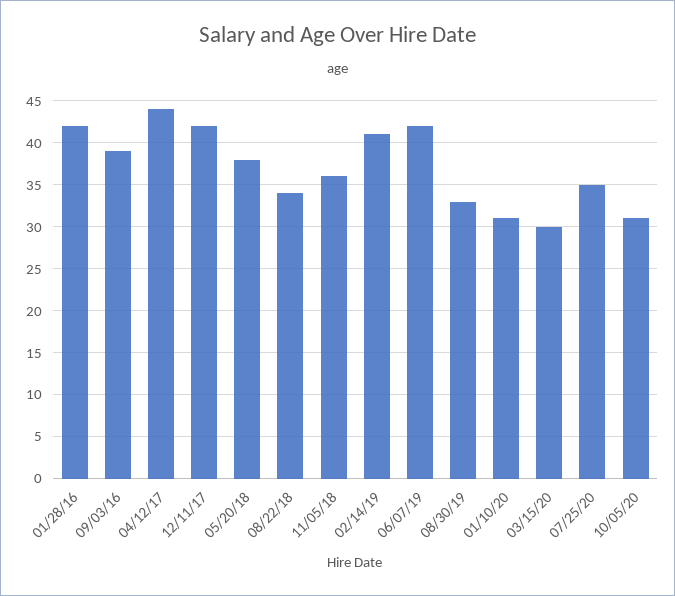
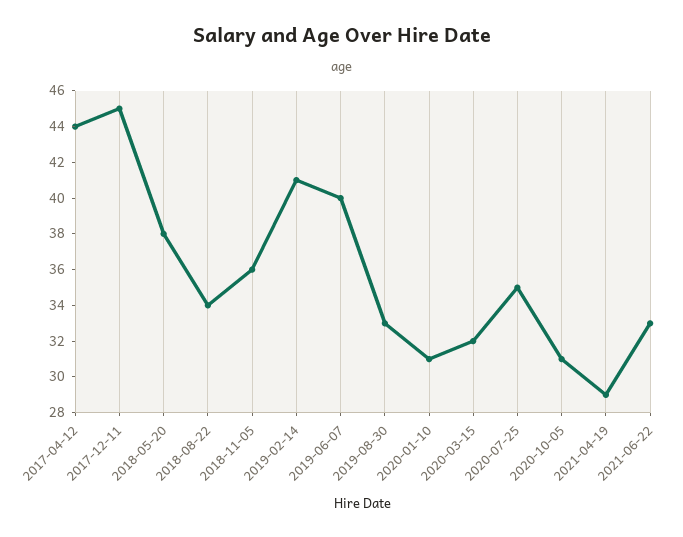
01/28/16: 42 -> none
09/03/16: 39 -> none
12/11/17: 42 -> 45
06/07/19: 42 -> 40
03/15/20: 30 -> 32
2021-04-19: none -> 29
2021-06-22: none -> 33

